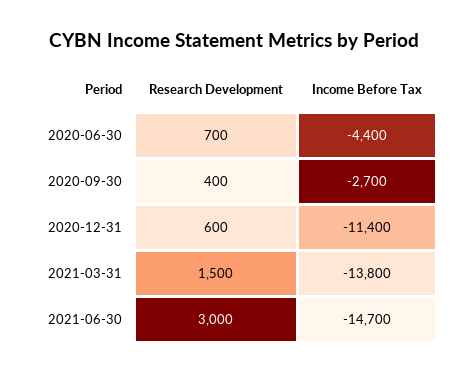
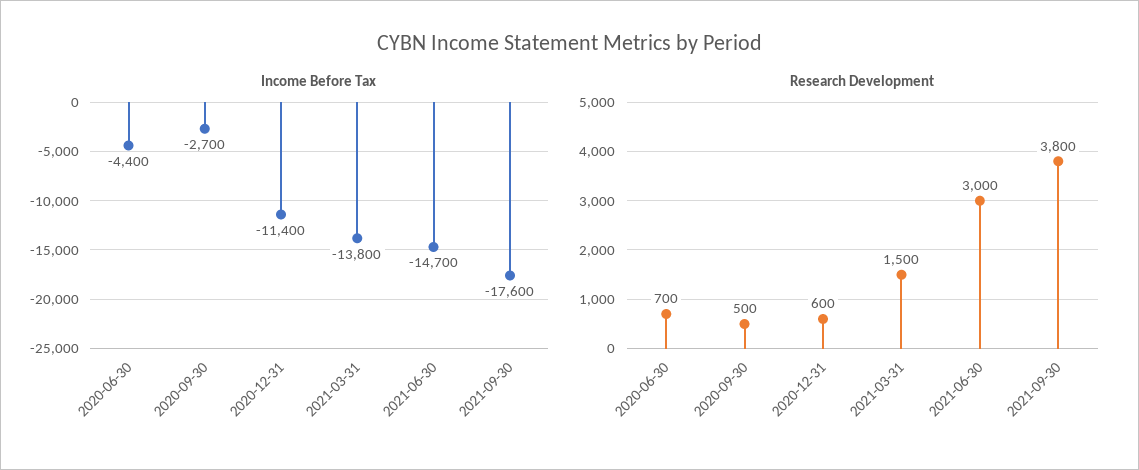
Research Development, 2020-09-30: 400 -> 500
Income Before Tax, 2021-09-30: none -> -17600
Research Development, 2021-09-30: none -> 3800

